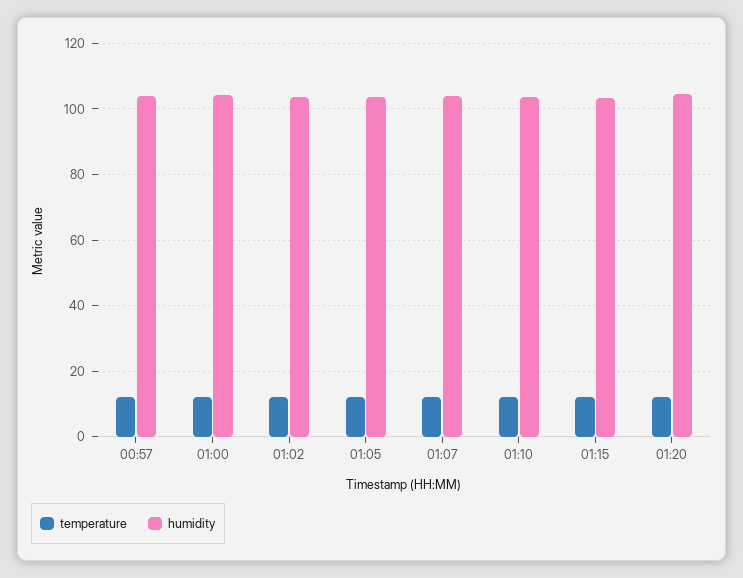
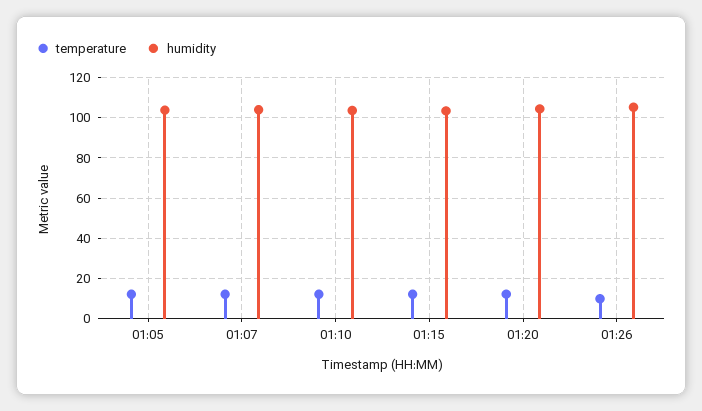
temperature, 00:57: 12 -> none
humidity, 00:57: 104 -> none
temperature, 01:00: 12 -> none
humidity, 01:00: 104 -> none
temperature, 01:02: 12 -> none
humidity, 01:02: 104 -> none
temperature, 01:26: none -> 10
humidity, 01:26: none -> 105

